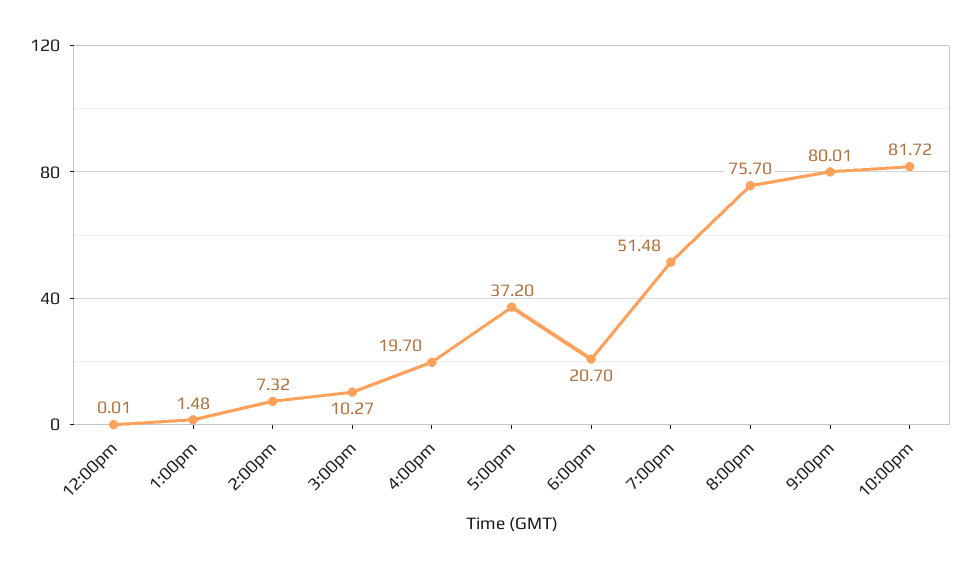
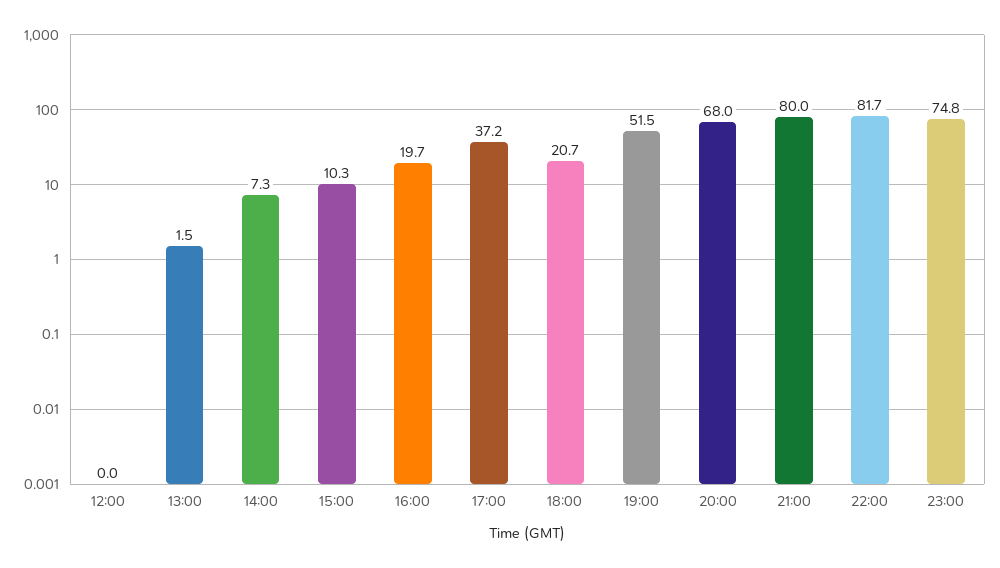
8:00pm: 75.7 -> 68
23:00: none -> 74.8

